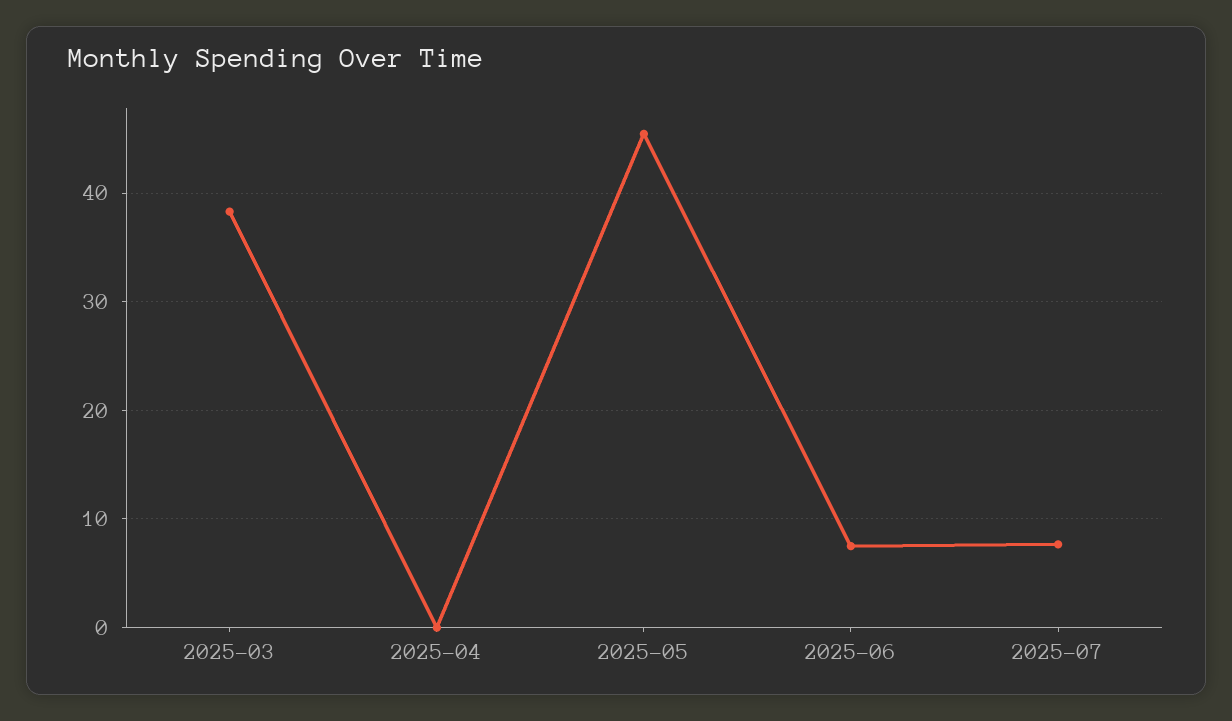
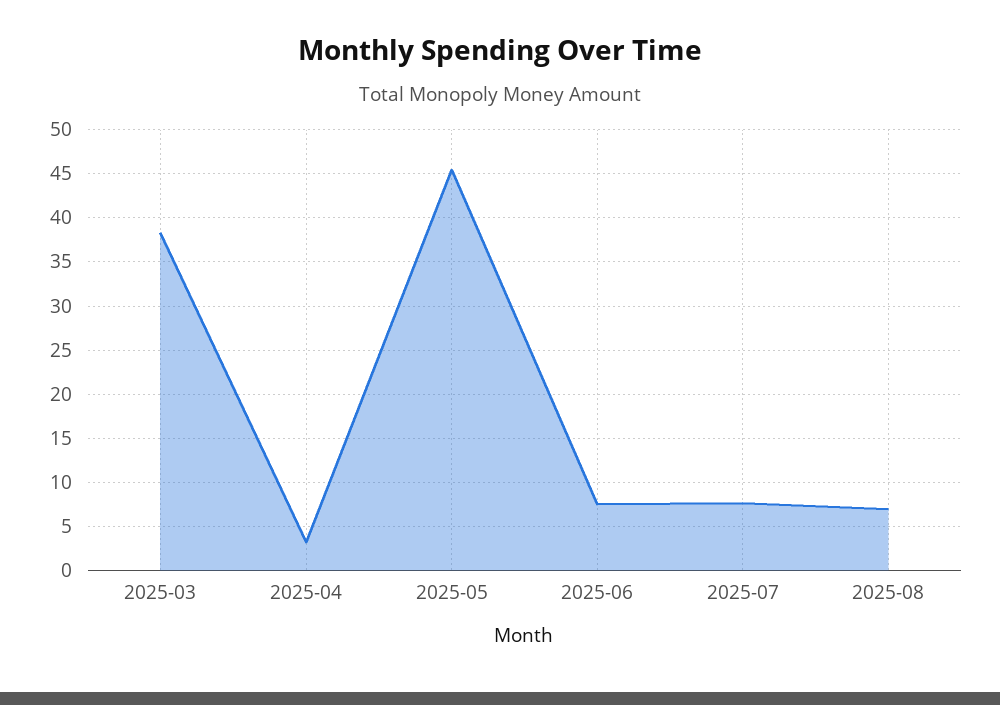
2025-04: 0 -> 3
2025-08: none -> 7

